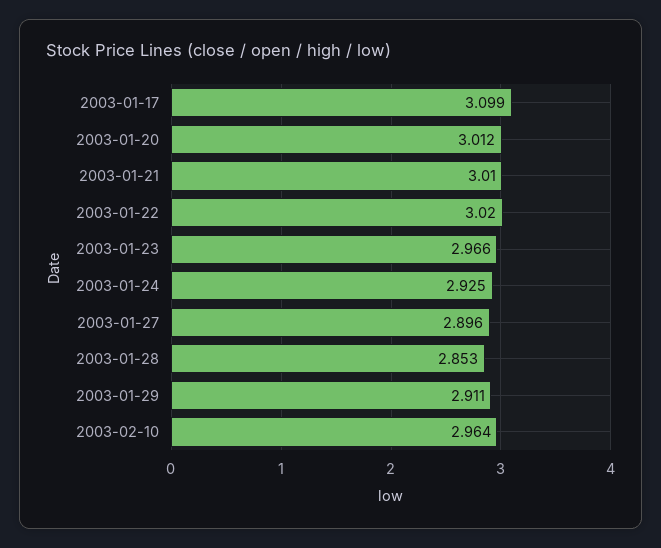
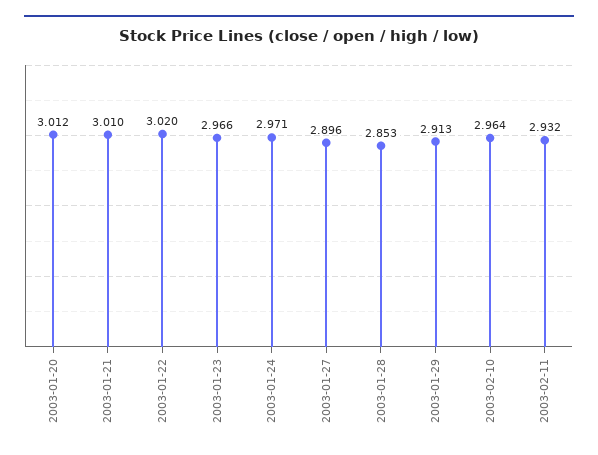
2003-01-17: 3.099 -> none
2003-01-24: 2.925 -> 2.971
2003-01-29: 2.911 -> 2.913
2003-02-11: none -> 2.932

